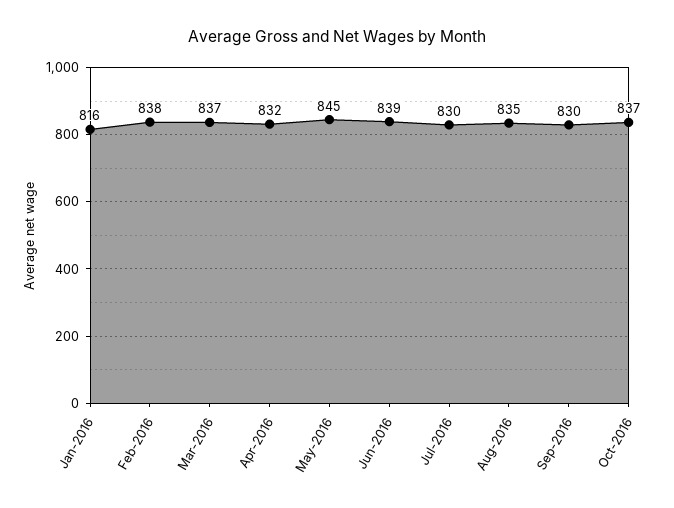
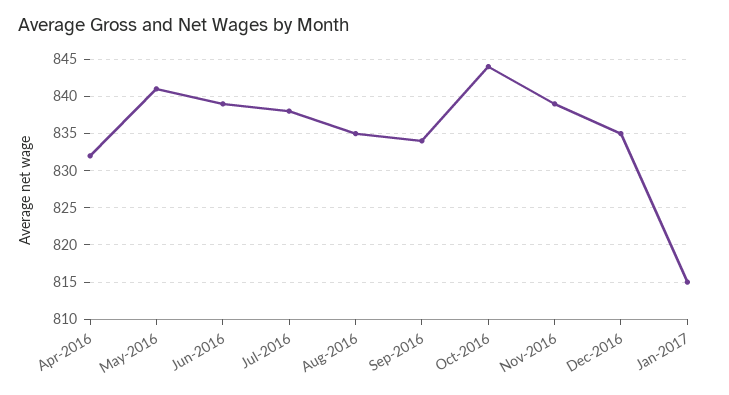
Jan-2016: 816 -> none
Feb-2016: 838 -> none
Mar-2016: 837 -> none
May-2016: 845 -> 841
Jul-2016: 830 -> 838
Sep-2016: 830 -> 834
Oct-2016: 837 -> 844
Nov-2016: none -> 839
Dec-2016: none -> 835
Jan-2017: none -> 815

